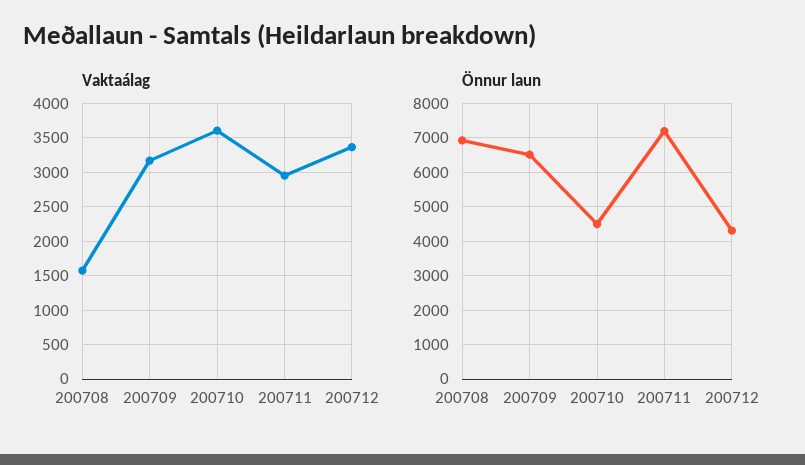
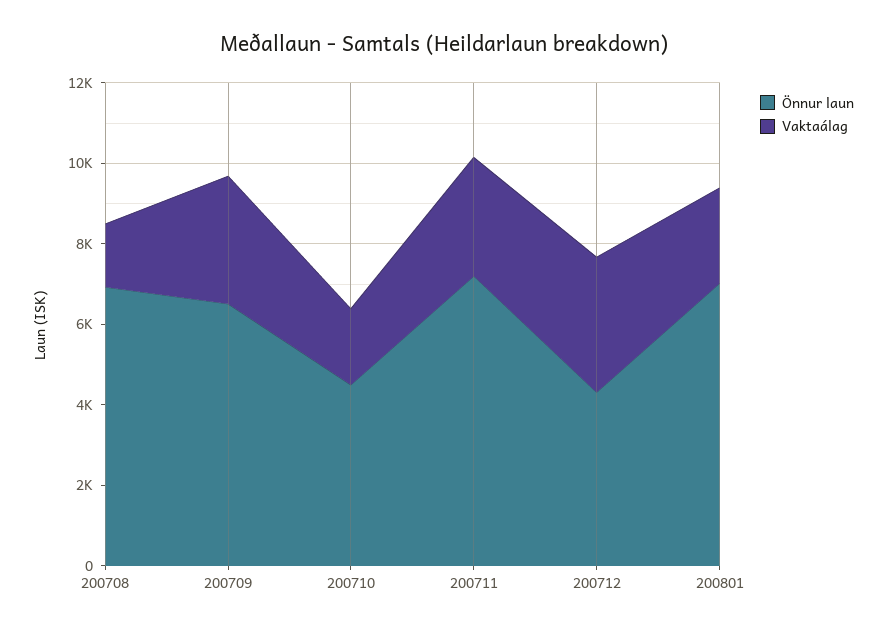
Vaktaálag, 200710: 3600 -> 2000
Önnur laun, 200801: none -> 7000
Vaktaálag, 200801: none -> 2500

